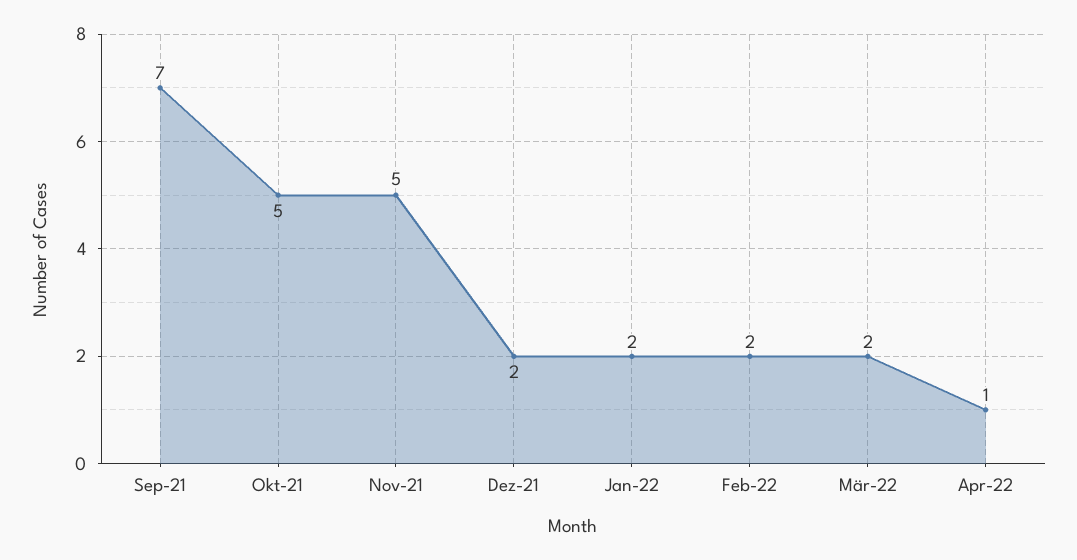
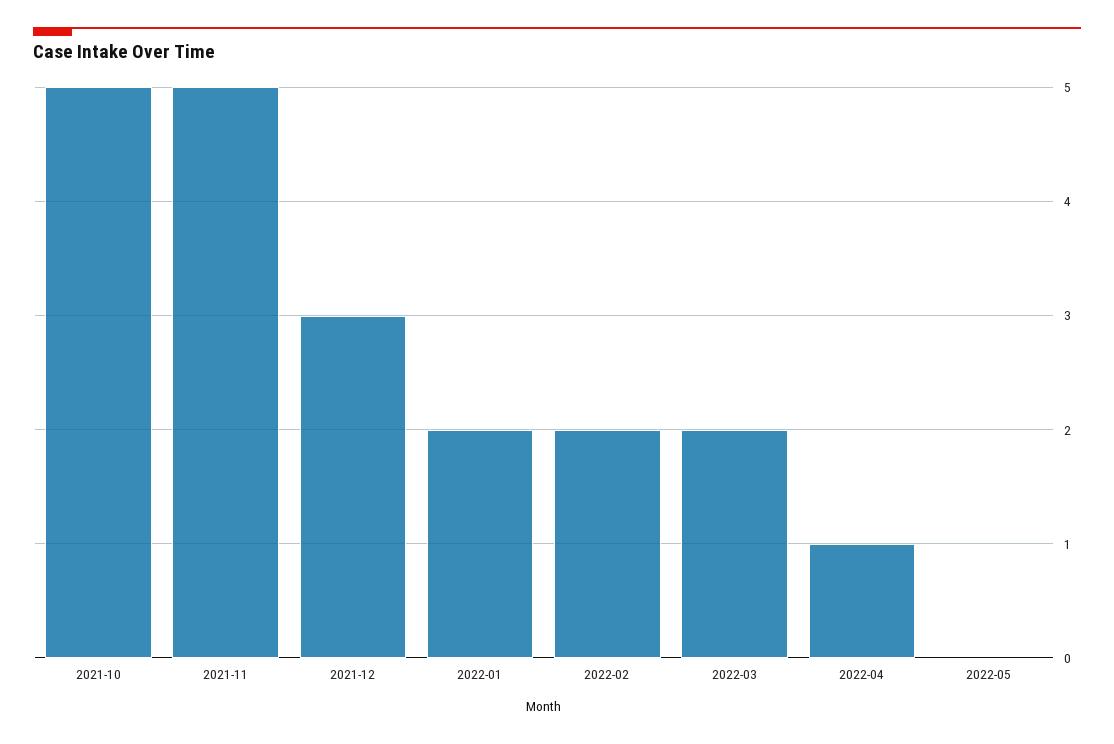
Sep-21: 7 -> none
Dez-21: 2 -> 3
2022-05: none -> 0

